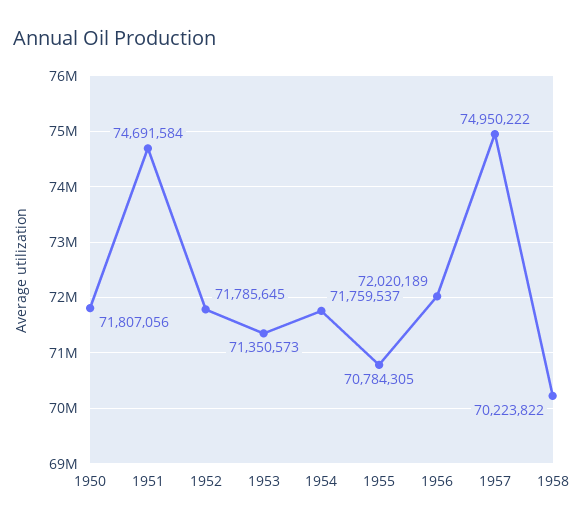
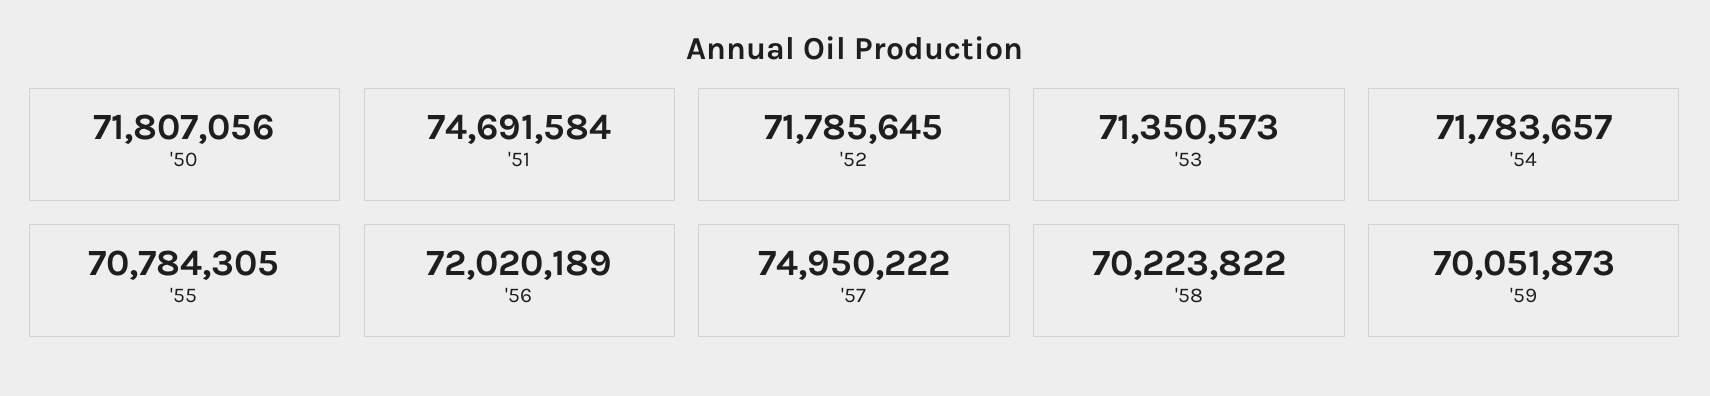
1954: 71759537 -> 71783657
'59: none -> 70051873

